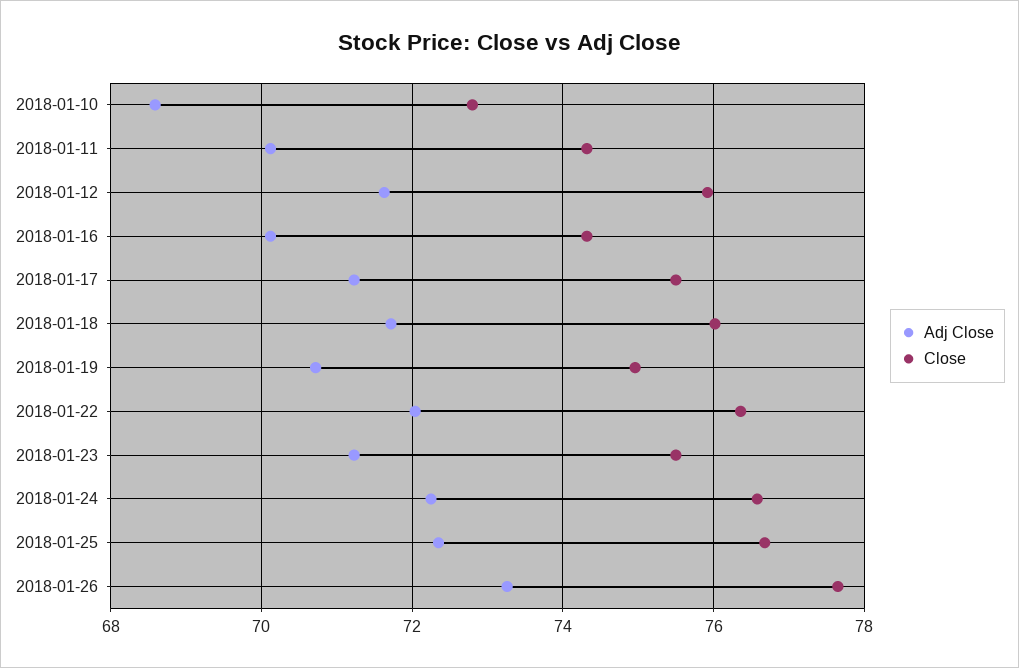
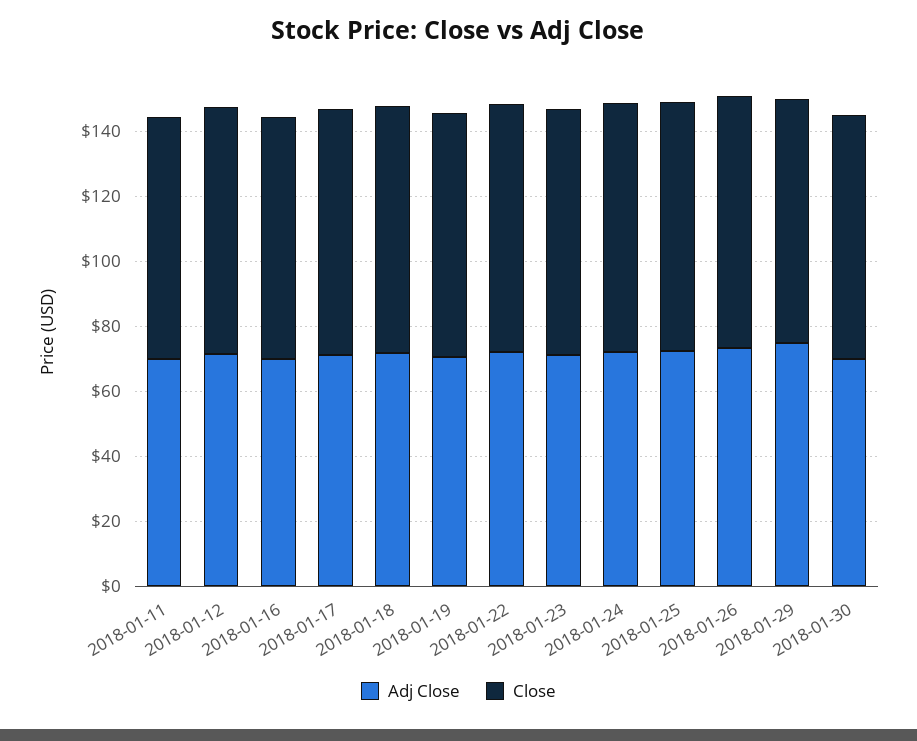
Adj Close, 2018-01-10: 68.6 -> none
Close, 2018-01-10: 72.8 -> none
Adj Close, 2018-01-29: none -> 75
Close, 2018-01-29: none -> 75
Adj Close, 2018-01-30: none -> 70
Close, 2018-01-30: none -> 75

